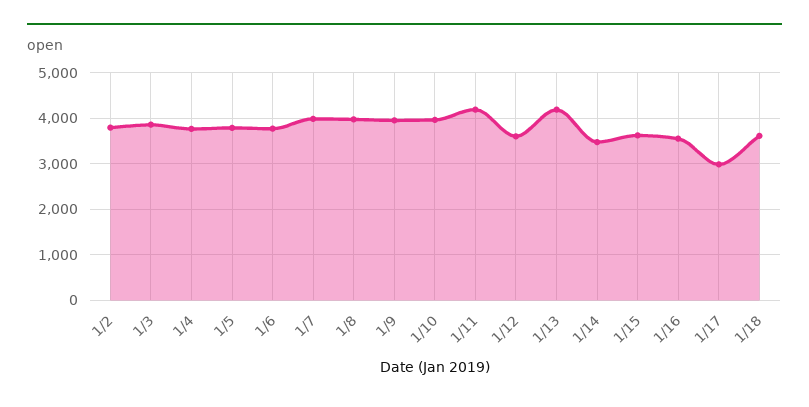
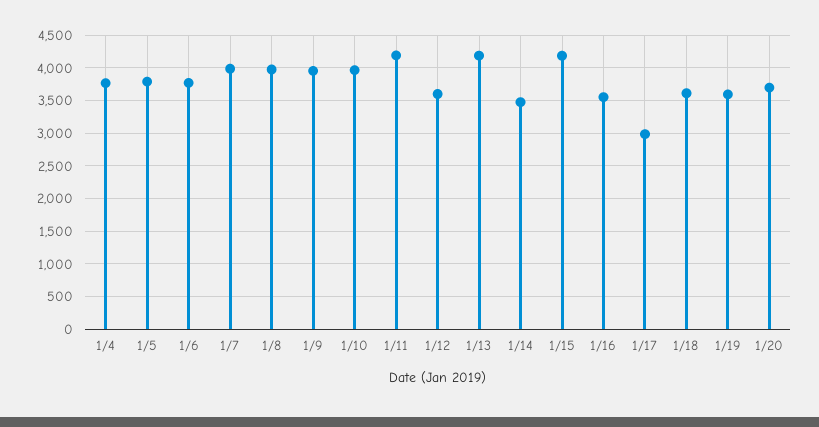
1/2: 3800 -> none
1/3: 3800 -> none
1/15: 3600 -> 4200
1/19: none -> 3600
1/20: none -> 3700

